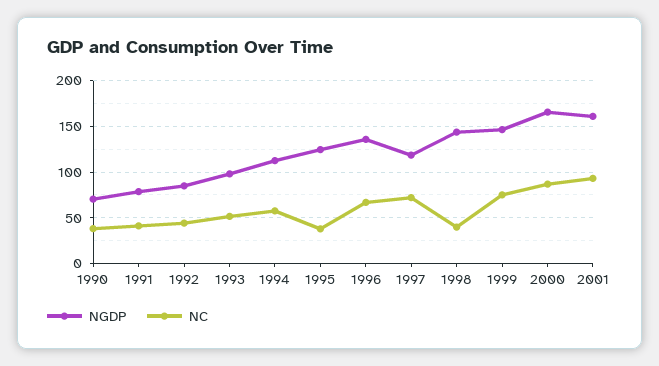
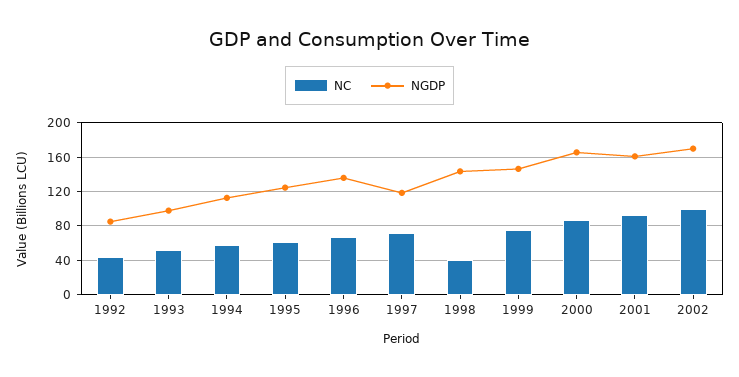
NGDP, 1990: 70 -> none
NC, 1990: 40 -> none
NGDP, 1991: 80 -> none
NC, 1991: 40 -> none
NC, 1995: 40 -> 60
NC, 2002: none -> 100
NGDP, 2002: none -> 170

